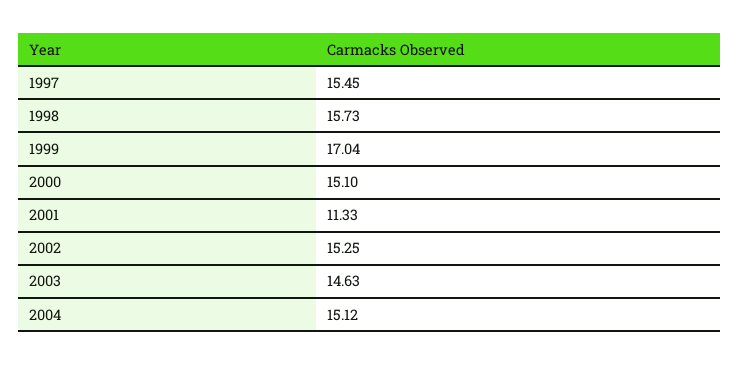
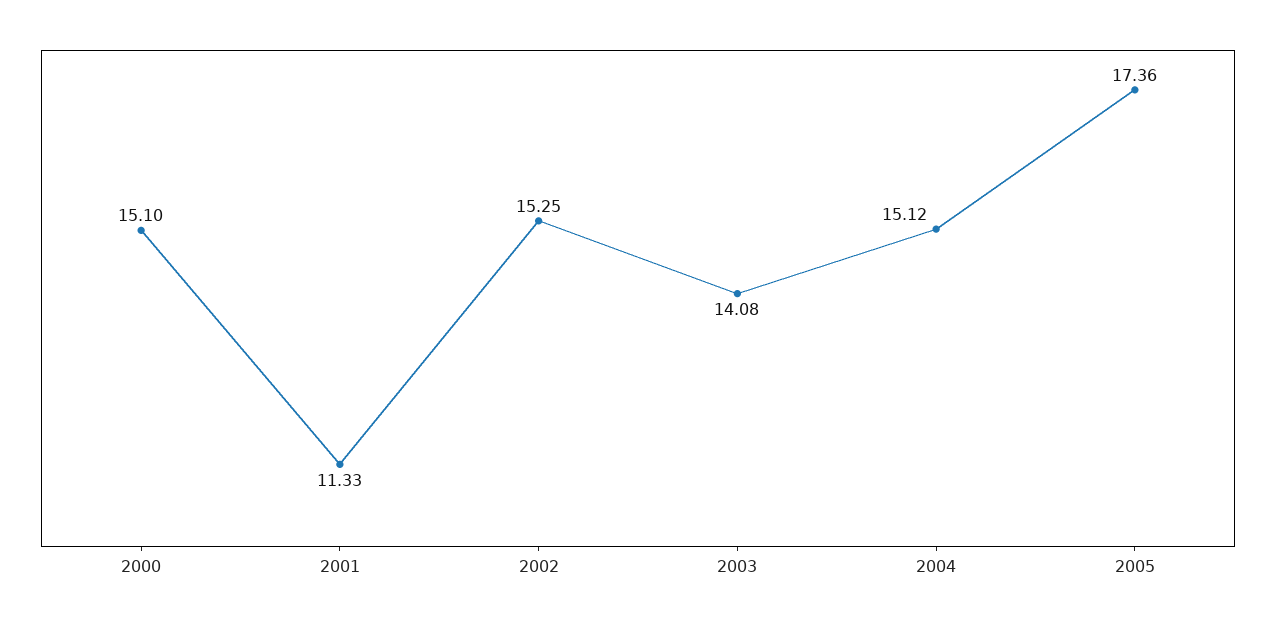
1997: 15.45 -> none
1998: 15.73 -> none
1999: 17.04 -> none
2003: 14.63 -> 14.08
2005: none -> 17.36

